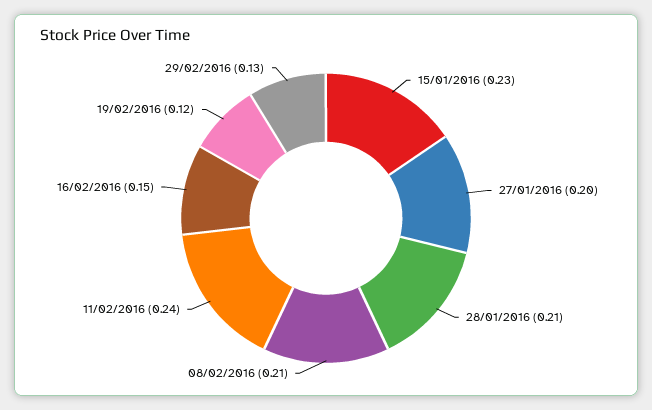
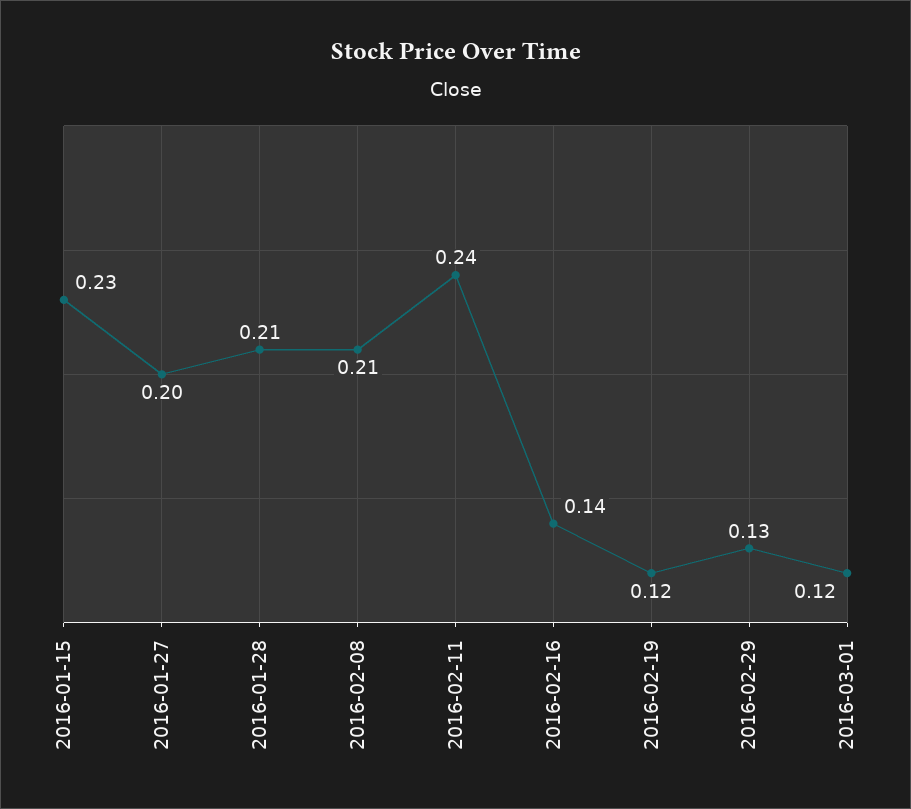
16/02/2016: 0.15 -> 0.14
2016-03-01: none -> 0.12

